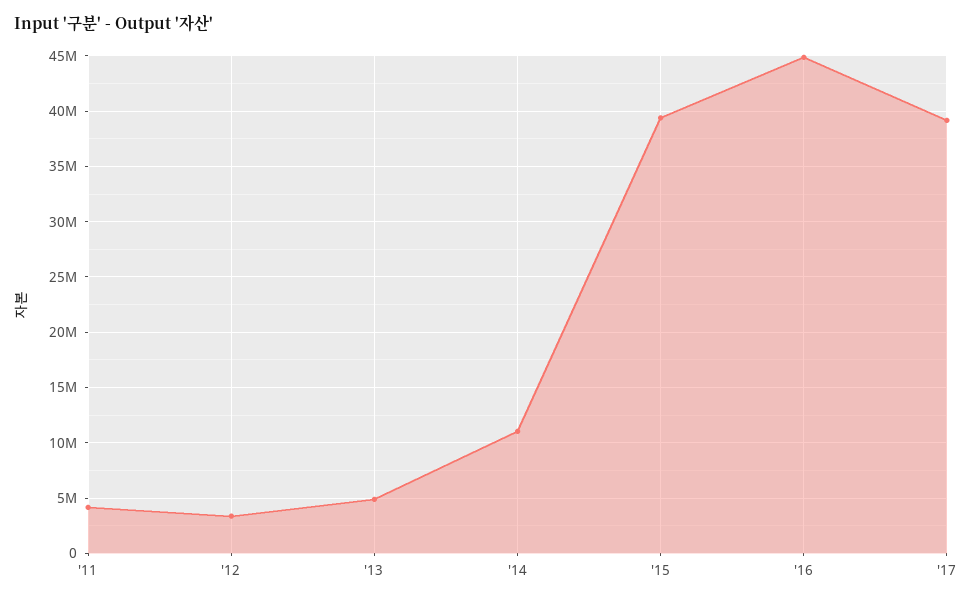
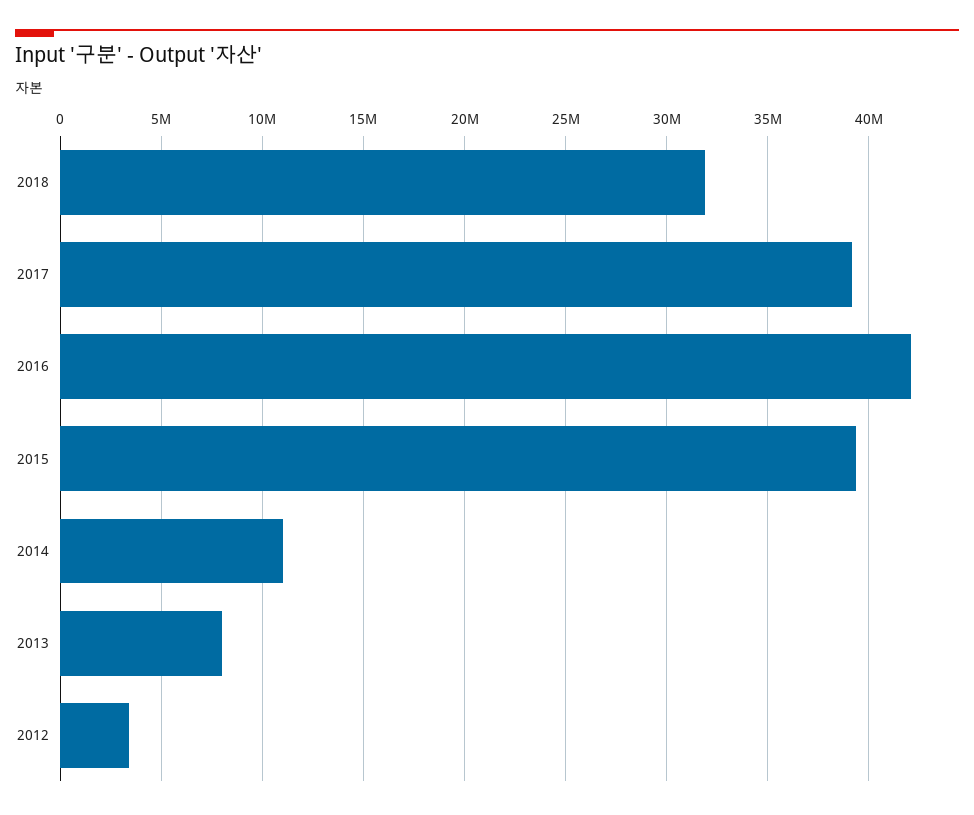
'11: 4000000 -> none
'13: 5000000 -> 8000000
'16: 45000000 -> 42000000
2018: none -> 32000000

